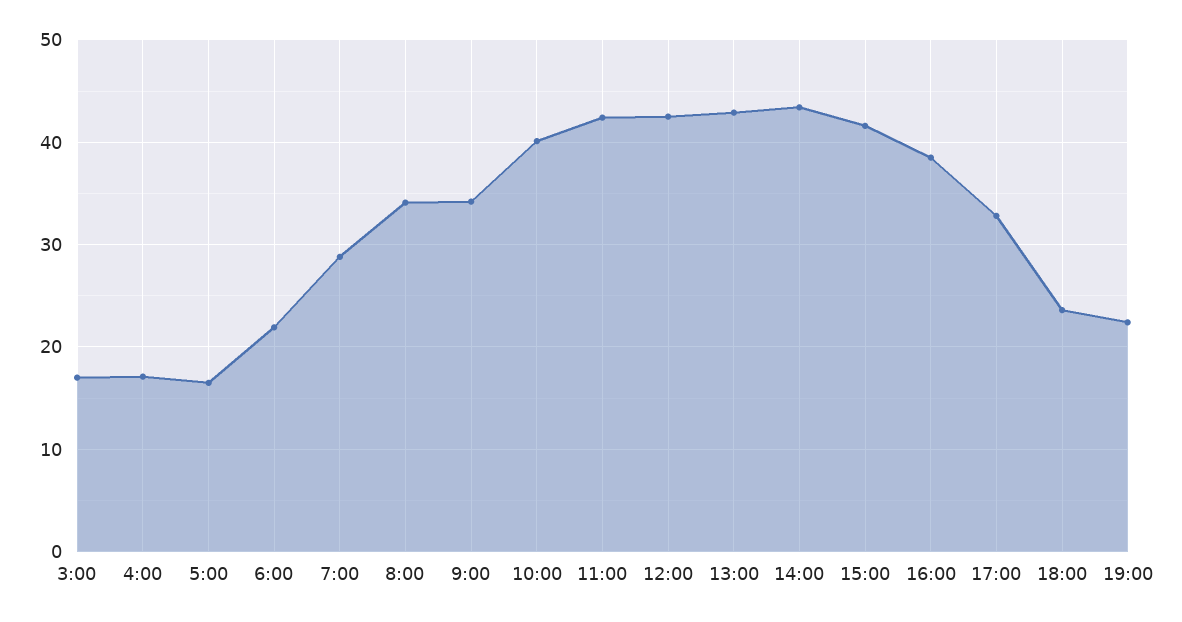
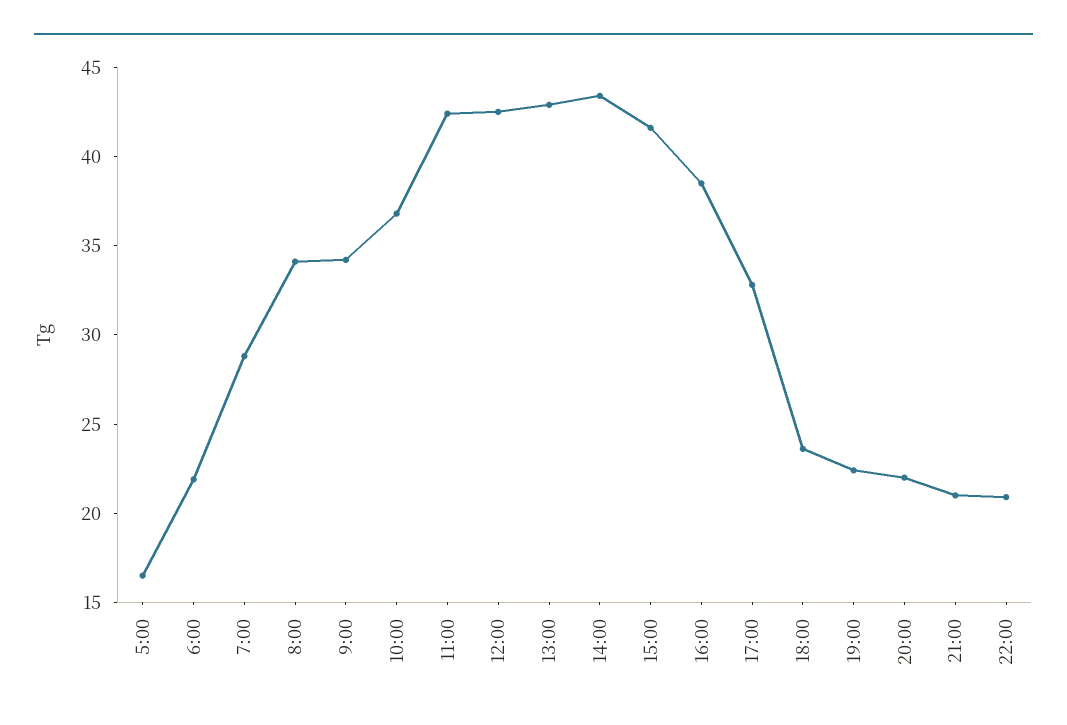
3:00: 17 -> none
4:00: 17 -> none
10:00: 40 -> 37
20:00: none -> 22
21:00: none -> 21
22:00: none -> 21

